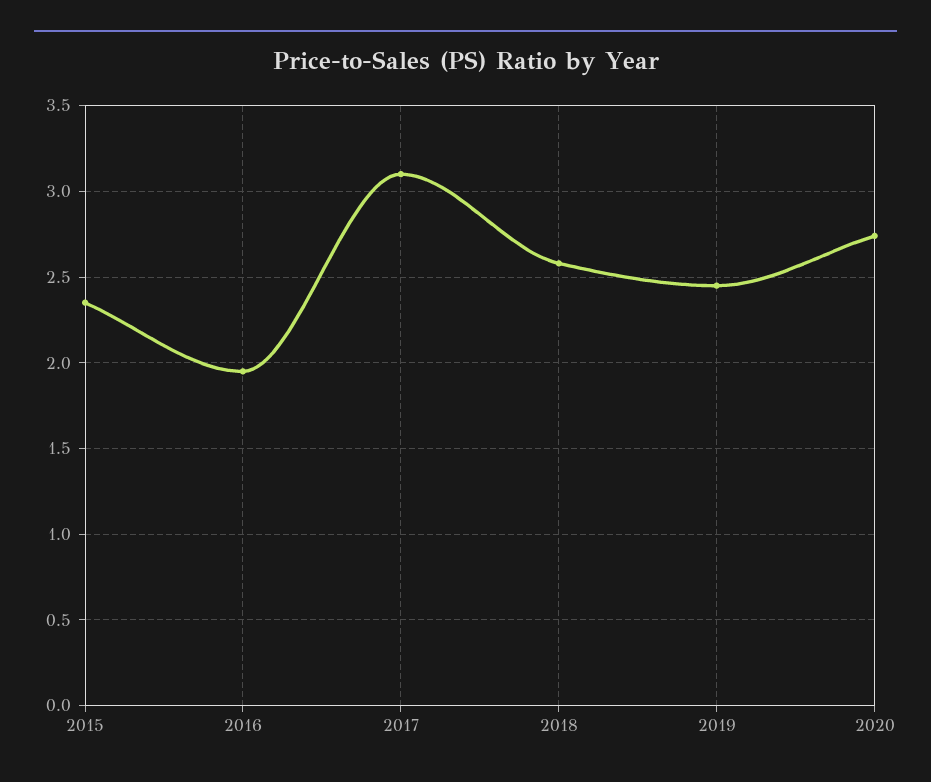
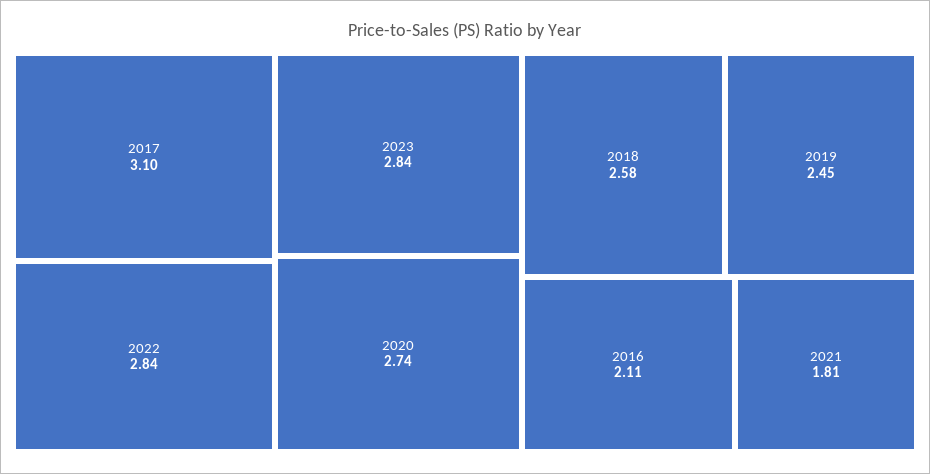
2015: 2.35 -> none
2016: 1.95 -> 2.11
2022: none -> 2.84
2023: none -> 2.84
2021: none -> 1.81

